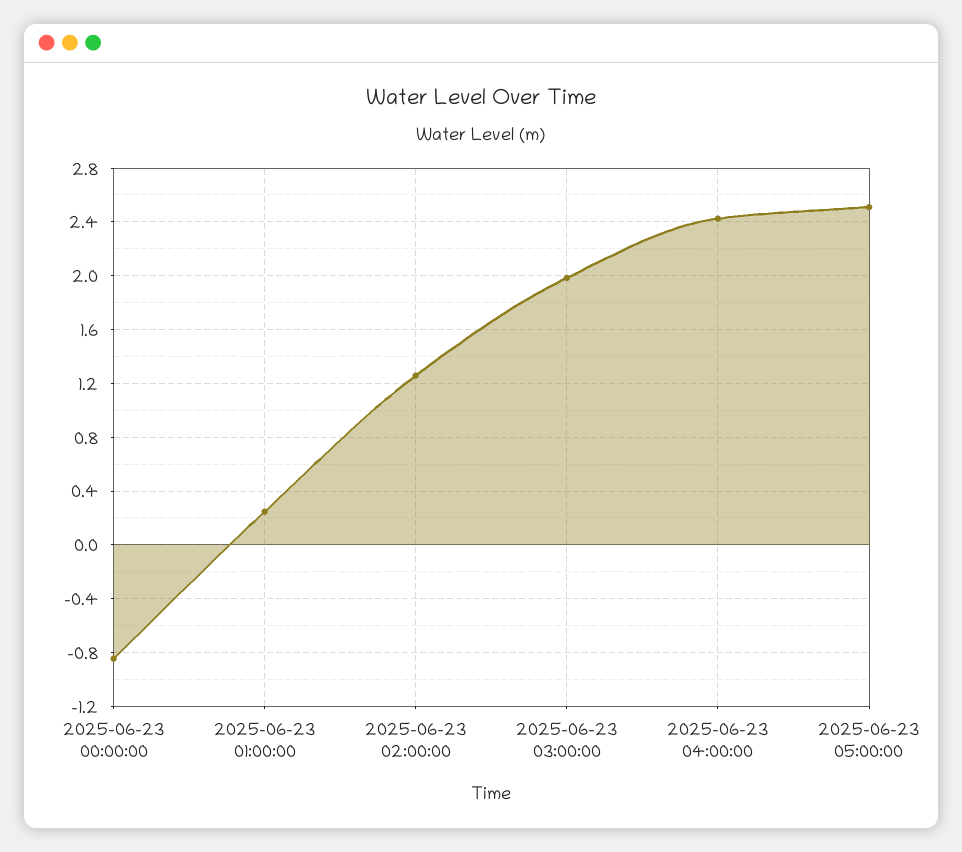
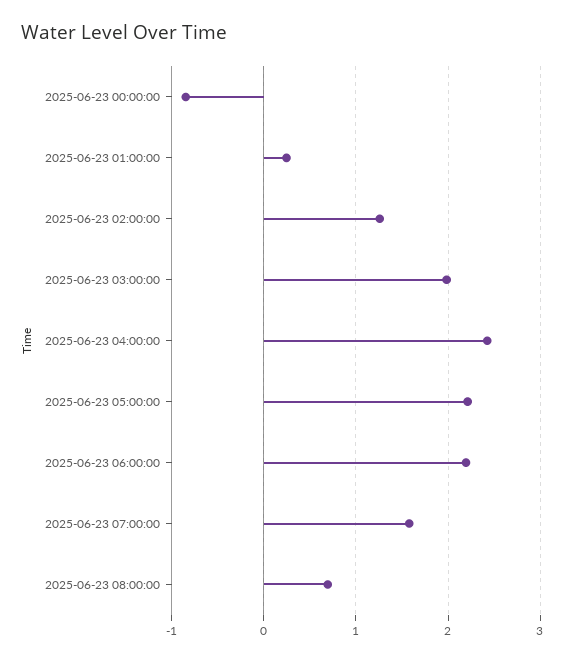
2025-06-23 05:00:00: 2.5 -> 2.2
2025-06-23 06:00:00: none -> 2.2
2025-06-23 07:00:00: none -> 1.6
2025-06-23 08:00:00: none -> 0.7

